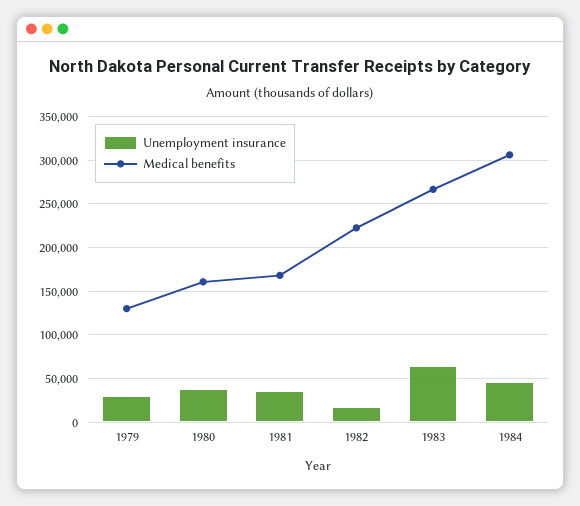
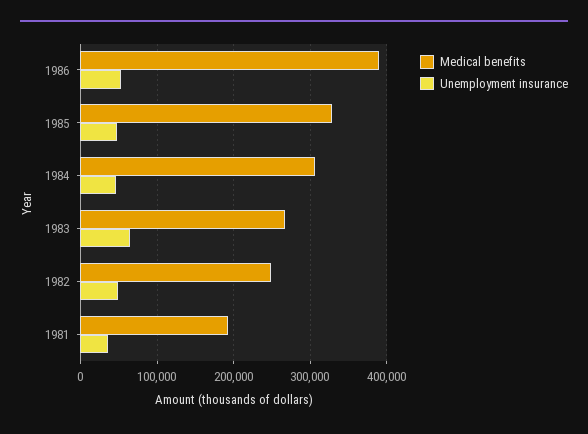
Unemployment insurance, 1979: 30000 -> none
Medical benefits, 1979: 130000 -> none
Unemployment insurance, 1980: 40000 -> none
Medical benefits, 1980: 160000 -> none
Medical benefits, 1981: 170000 -> 190000
Unemployment insurance, 1982: 20000 -> 50000
Medical benefits, 1982: 220000 -> 250000
Medical benefits, 1986: none -> 390000
Unemployment insurance, 1986: none -> 50000
Medical benefits, 1985: none -> 330000
Unemployment insurance, 1985: none -> 50000

